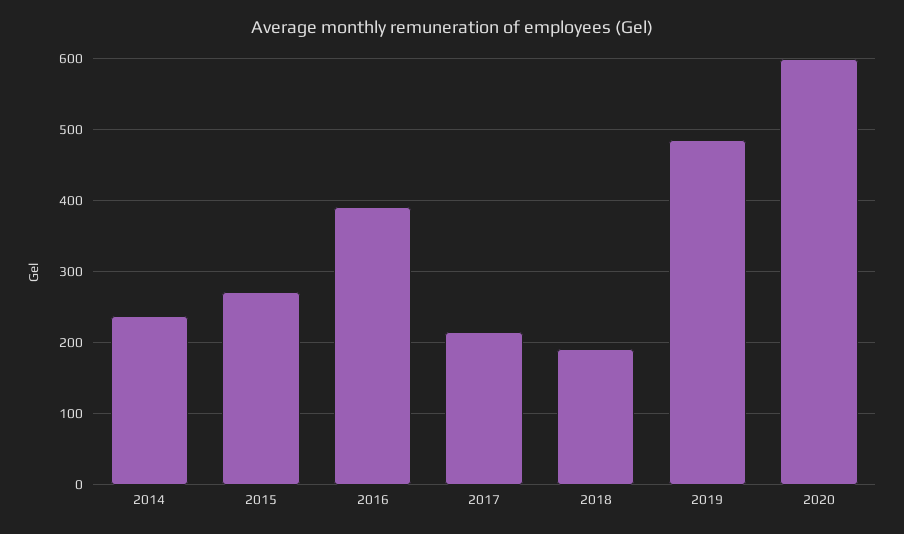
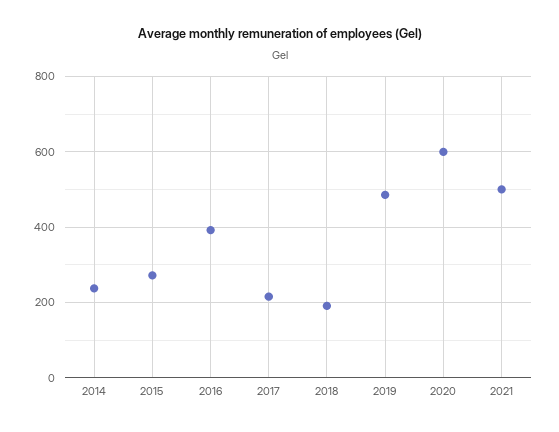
2021: none -> 500

